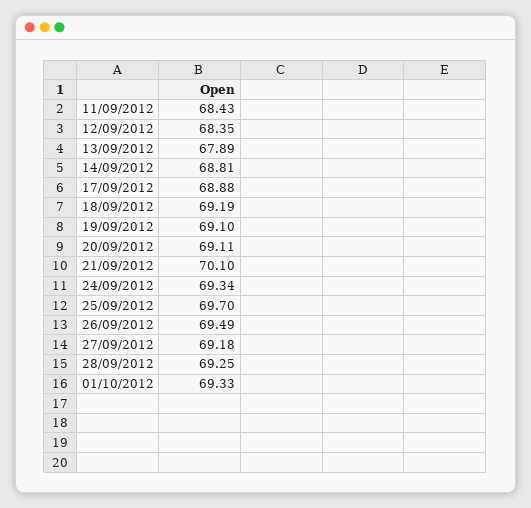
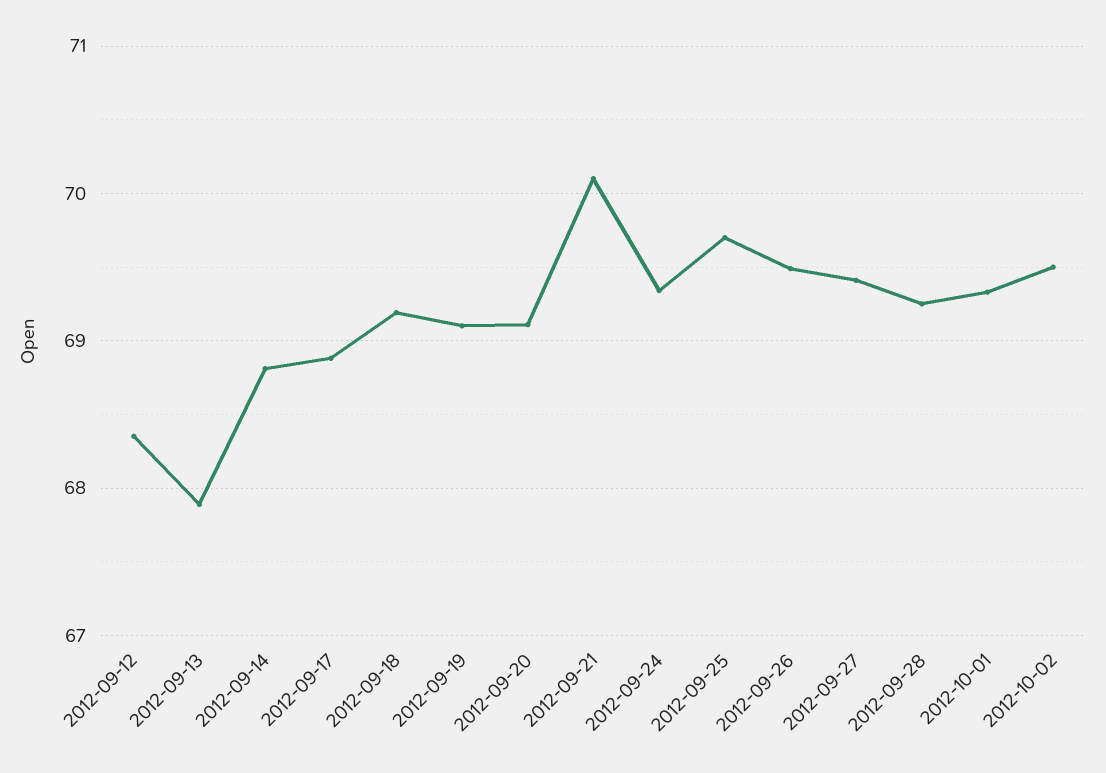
11/09/2012: 68.43 -> none
27/09/2012: 69.18 -> 69.4
2012-10-02: none -> 69.5

